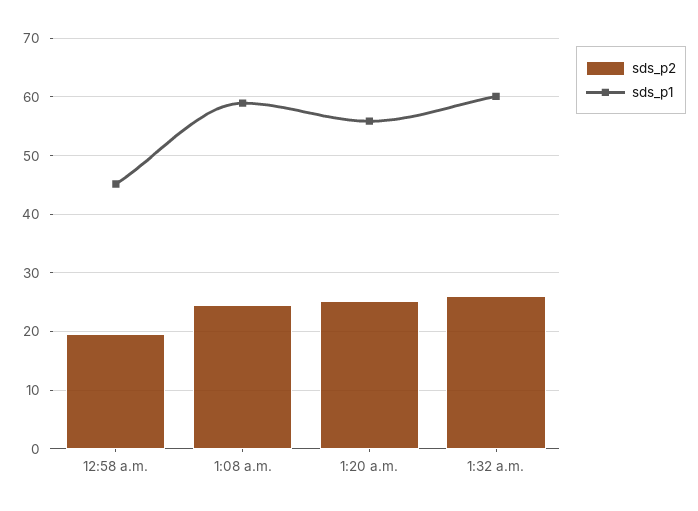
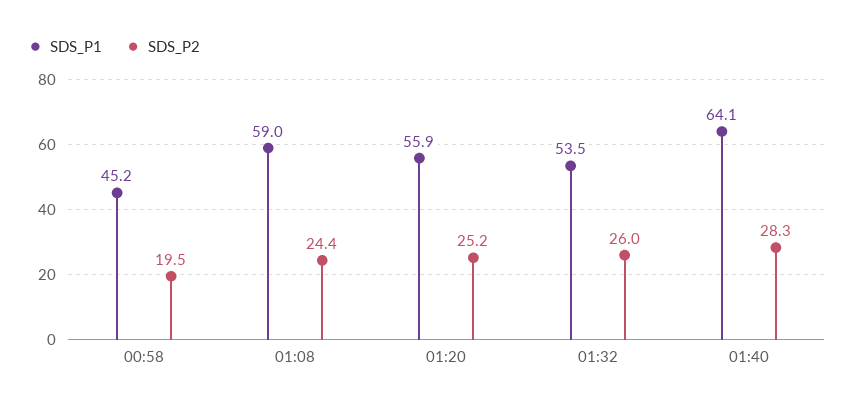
sds_p1, 1:32 a.m.: 60 -> 53.5
sds_p1, 01:40: none -> 64.1
sds_p2, 01:40: none -> 28.3

